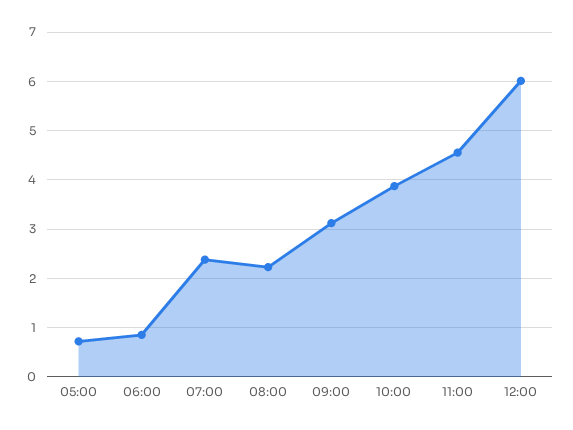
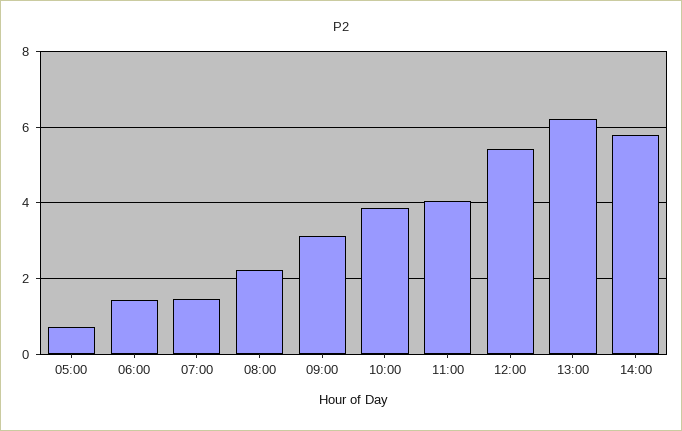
06:00: 0.8 -> 1.4
07:00: 2.4 -> 1.4
11:00: 4.6 -> 4
12:00: 6 -> 5.4
13:00: none -> 6.2
14:00: none -> 5.8

